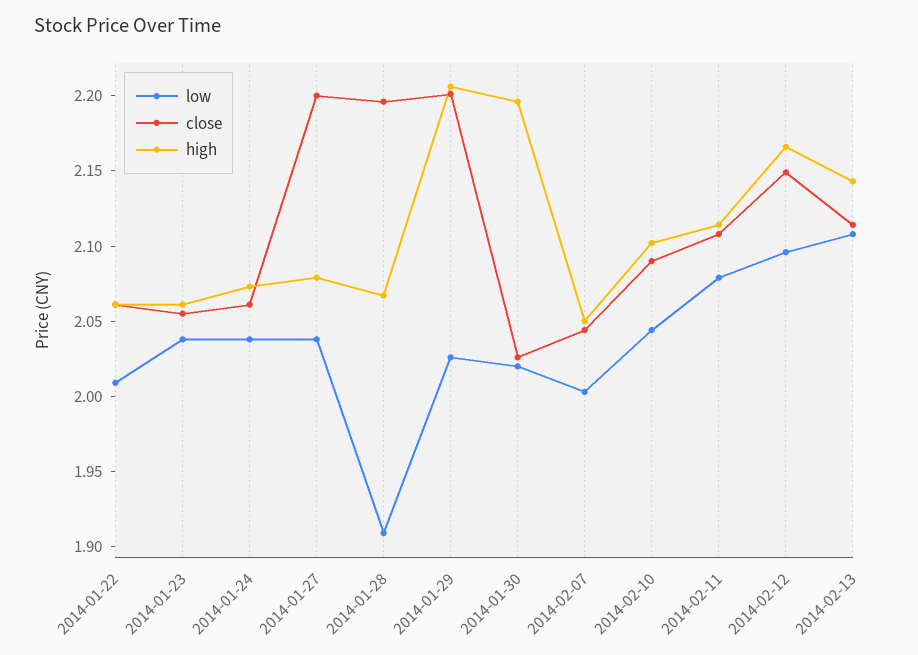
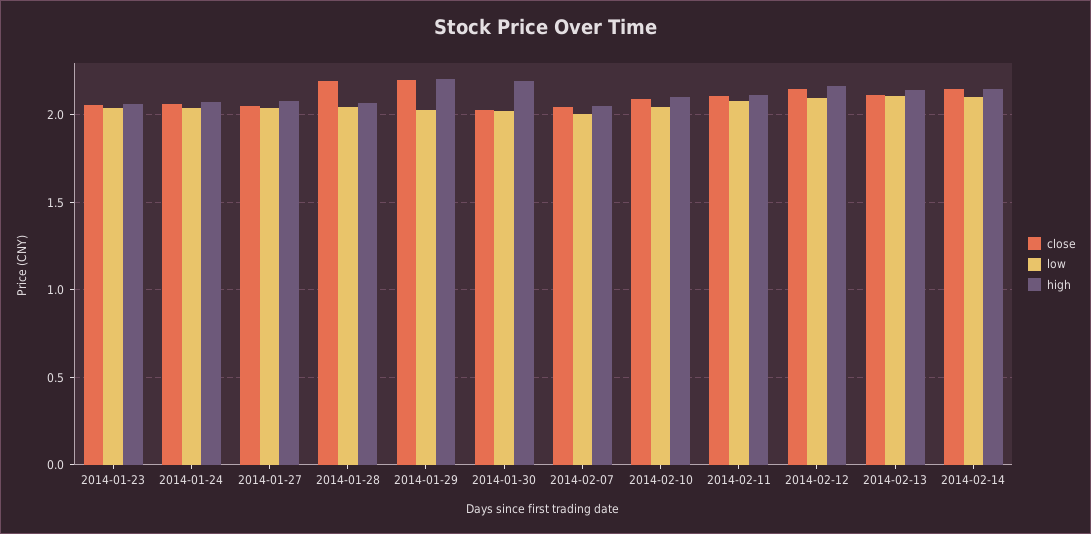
low, 2014-01-22: 2.01 -> none
close, 2014-01-22: 2.06 -> none
high, 2014-01-22: 2.06 -> none
close, 2014-01-27: 2.2 -> 2.05
low, 2014-01-28: 1.91 -> 2.05
close, 2014-02-14: none -> 2.15
low, 2014-02-14: none -> 2.1
high, 2014-02-14: none -> 2.15

